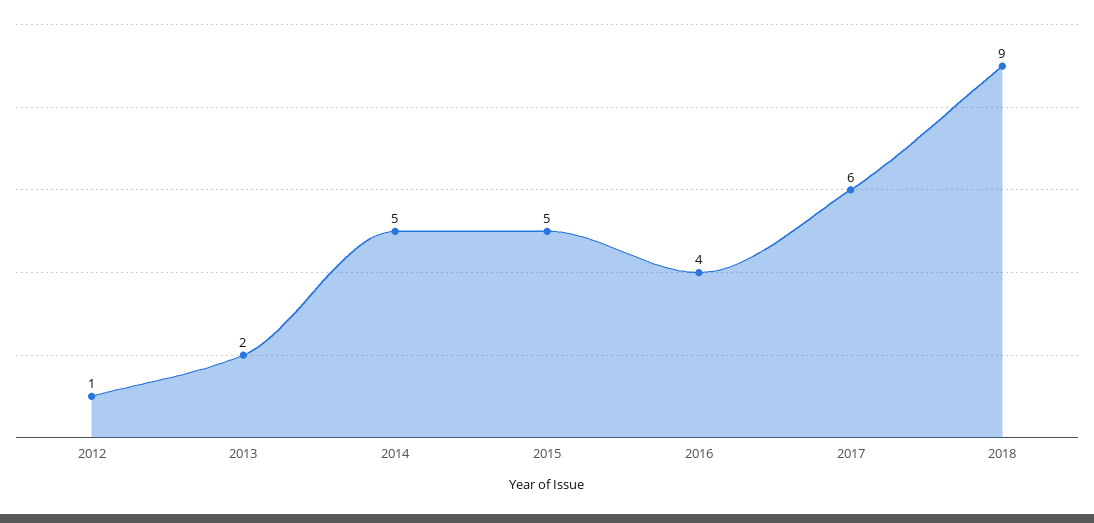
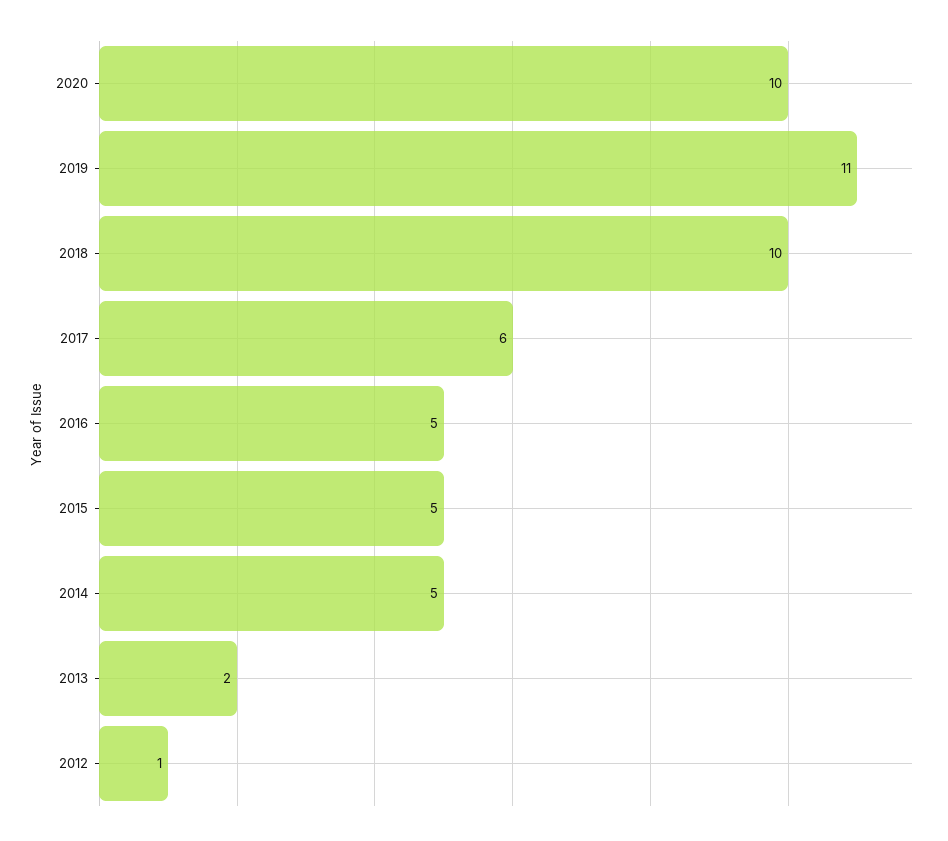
2016: 4 -> 5
2018: 9 -> 10
2020: none -> 10
2019: none -> 11

